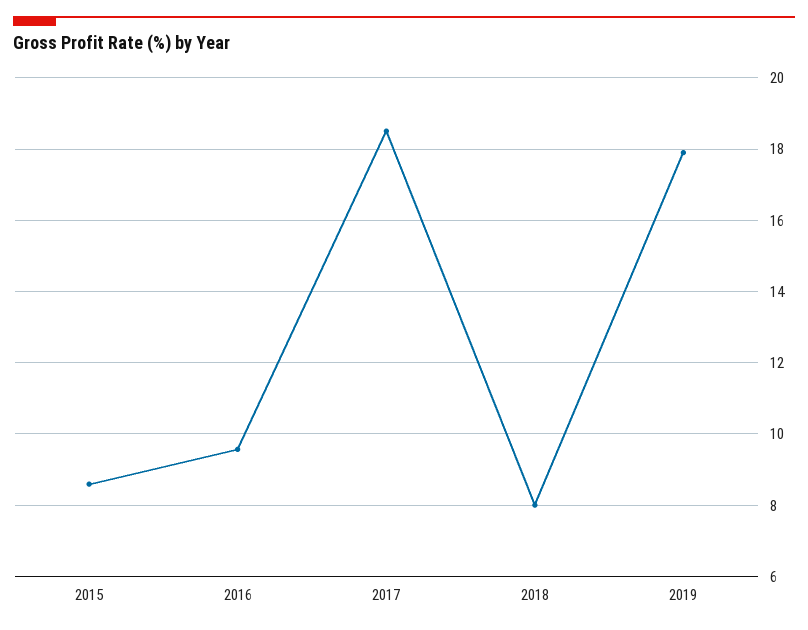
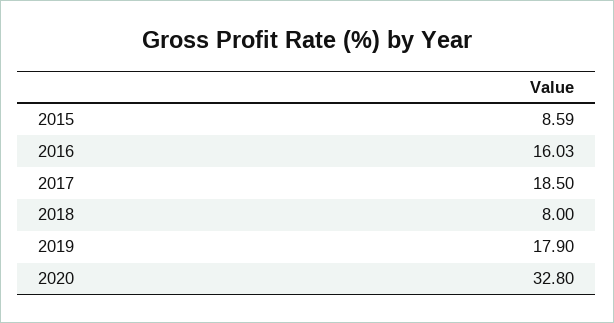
2016: 9.6 -> 16.03
2020: none -> 32.8

